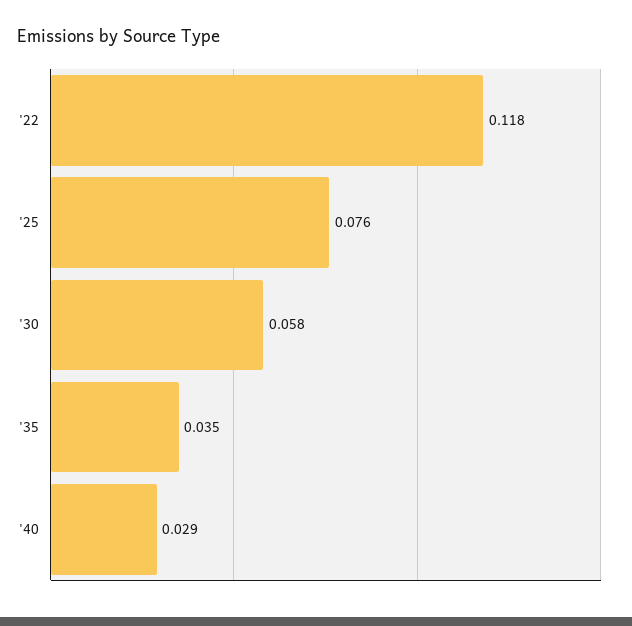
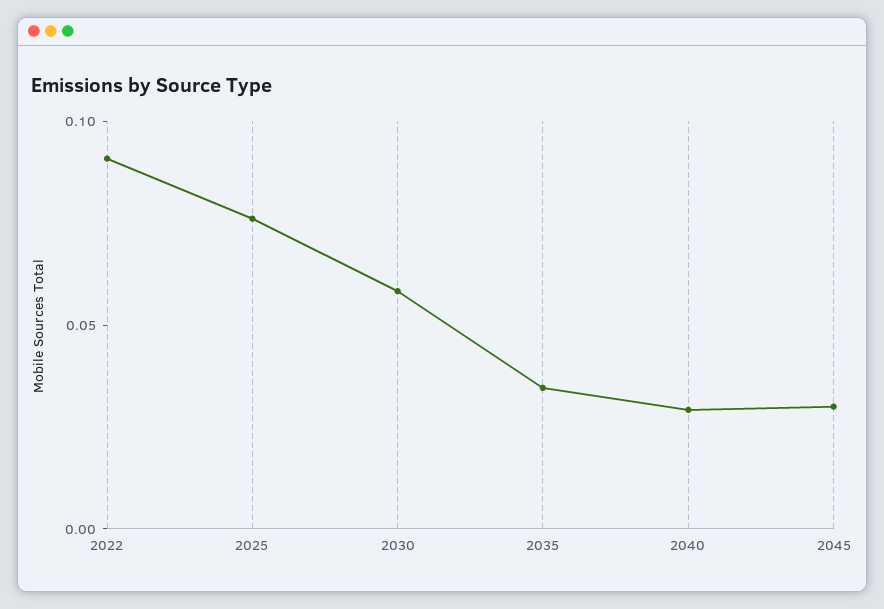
'22: 0.118 -> 0.09
2045: none -> 0.03

